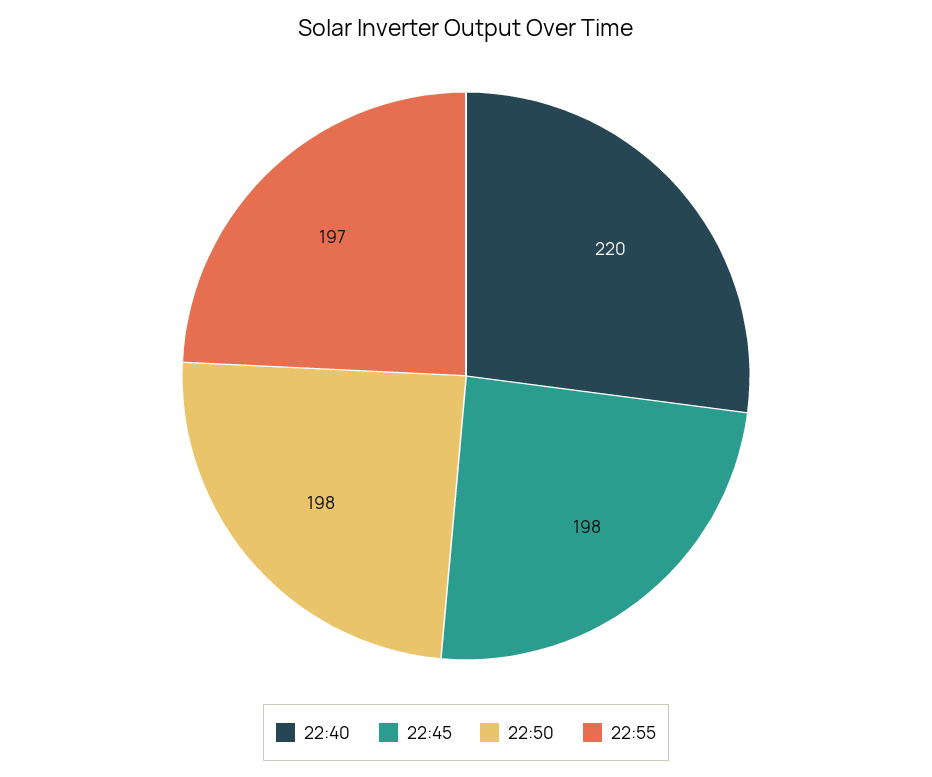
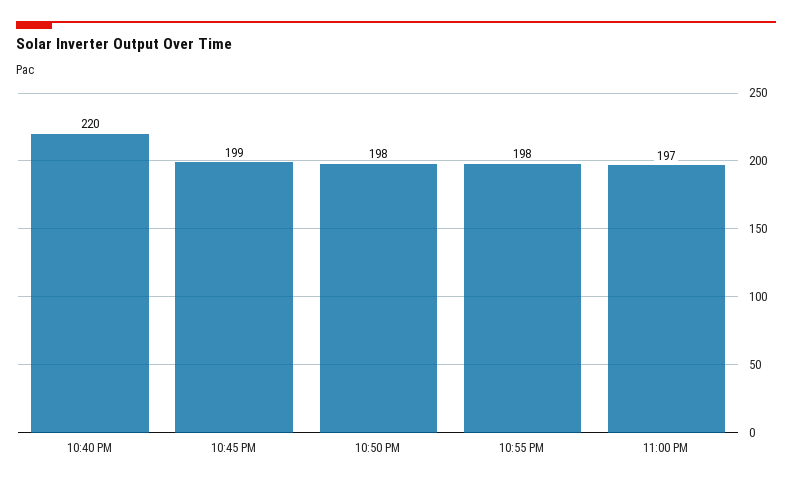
22:45: 198 -> 199
22:55: 197 -> 198
11:00 PM: none -> 197

